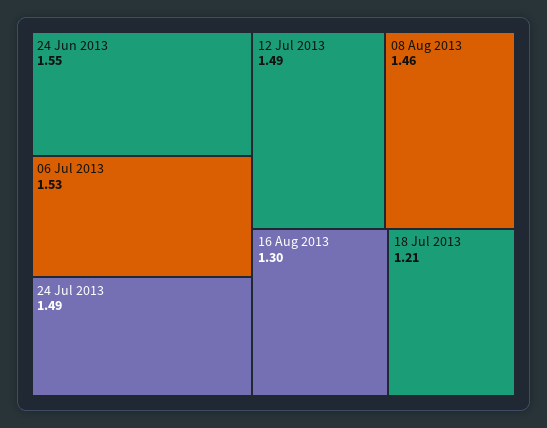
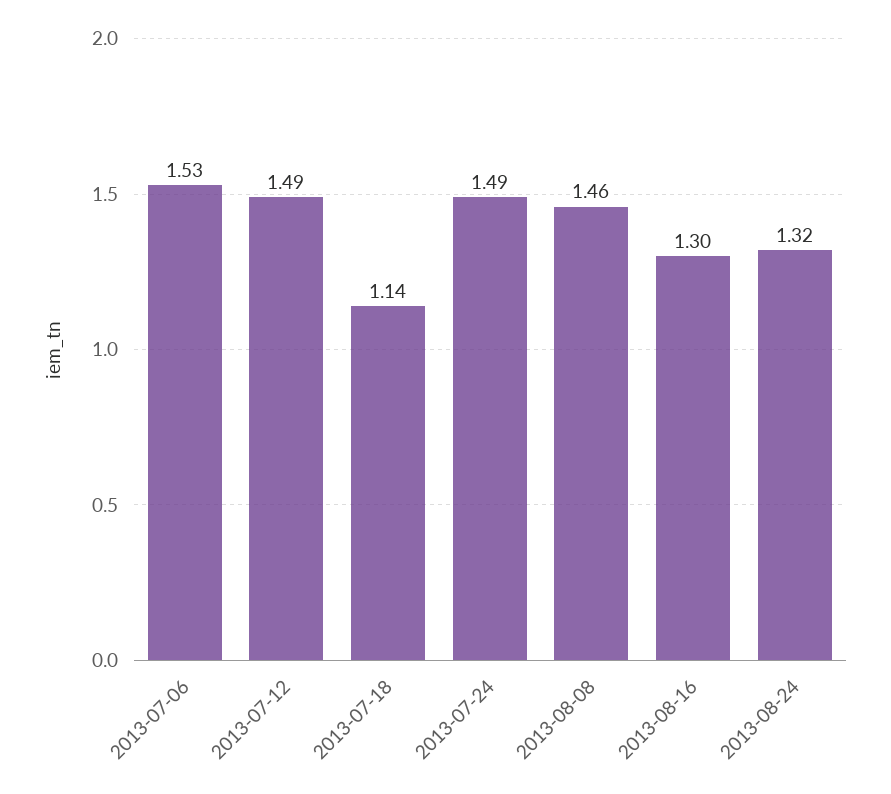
24 Jun 2013: 1.55 -> none
18 Jul 2013: 1.21 -> 1.14
2013-08-24: none -> 1.32

